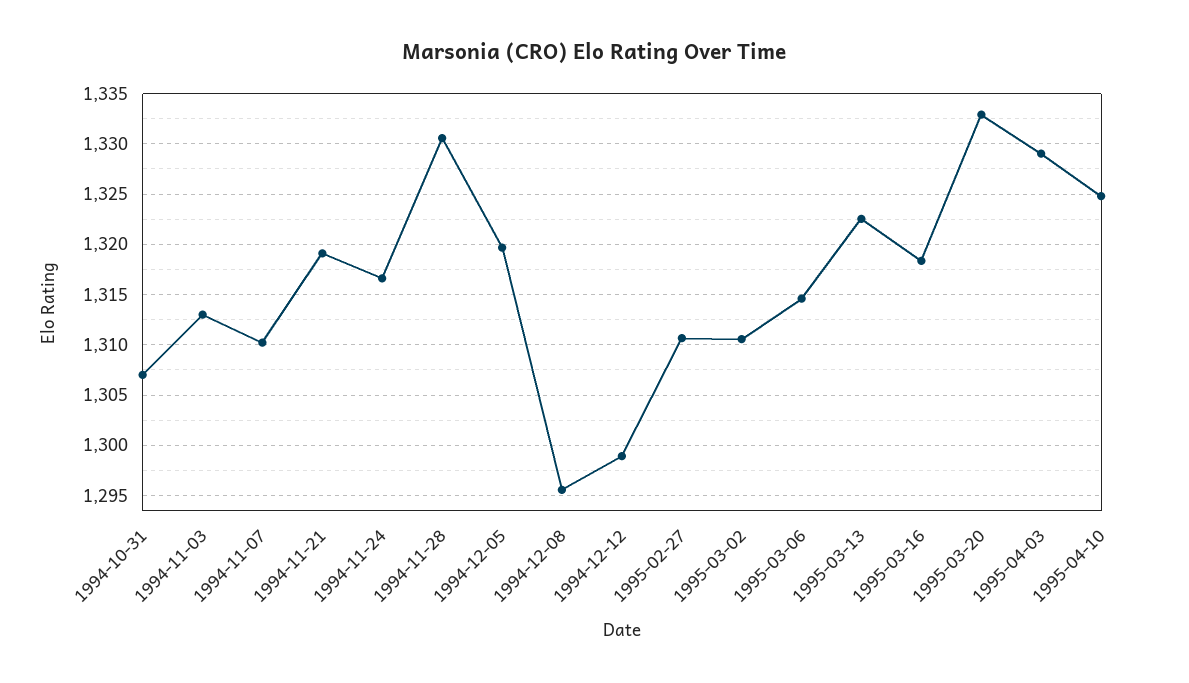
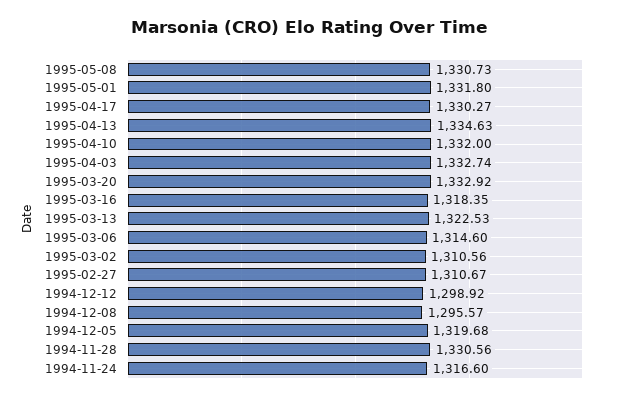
1994-10-31: 1307 -> none
1994-11-03: 1313 -> none
1994-11-07: 1310 -> none
1994-11-21: 1319 -> none
1995-04-03: 1329 -> 1332.74
1995-04-10: 1325 -> 1332
1995-05-08: none -> 1330.73
1995-05-01: none -> 1331.8
1995-04-17: none -> 1330.27
1995-04-13: none -> 1334.63

